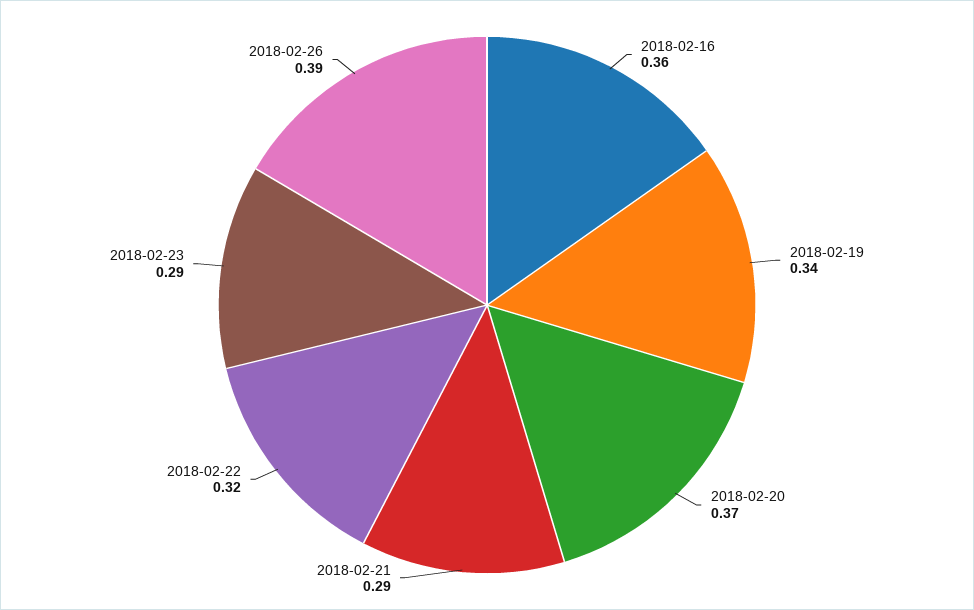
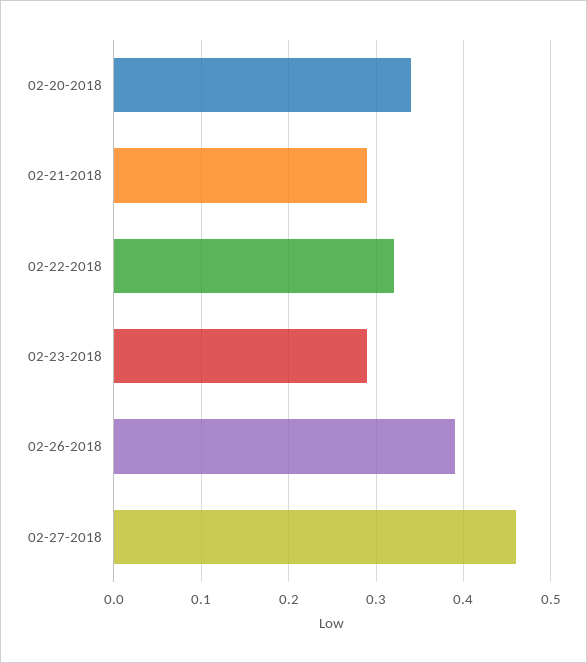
2018-02-16: 0.36 -> none
2018-02-19: 0.34 -> none
2018-02-20: 0.37 -> 0.34
02-27-2018: none -> 0.46

